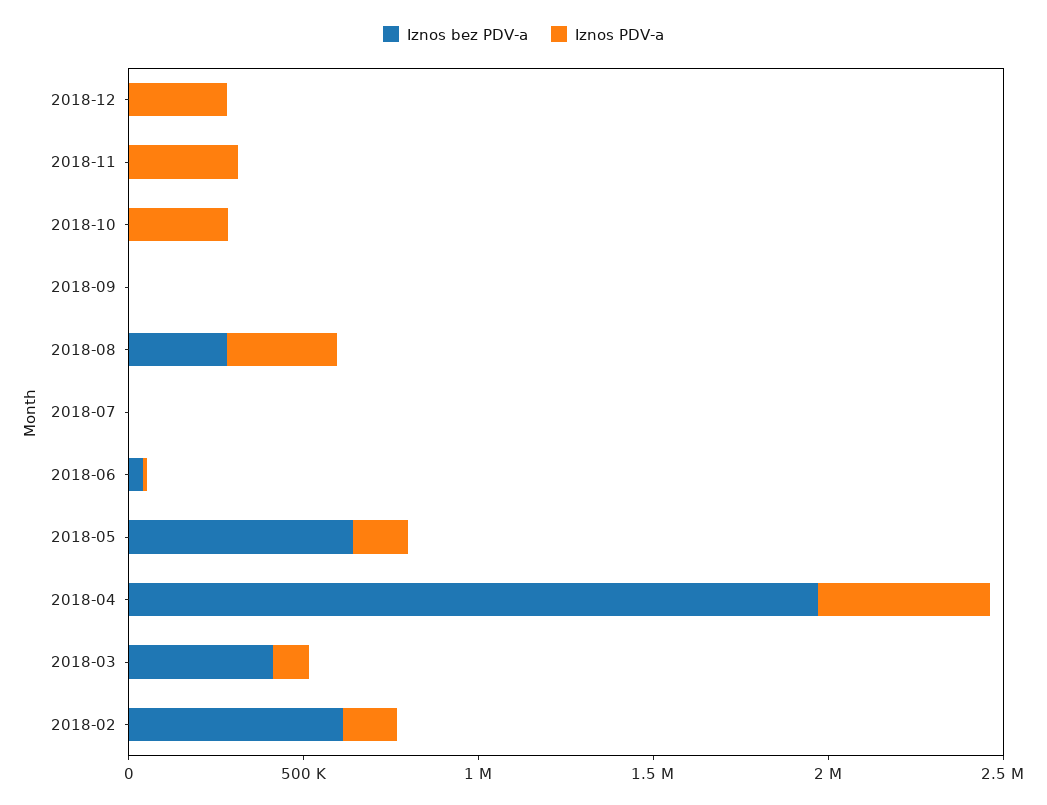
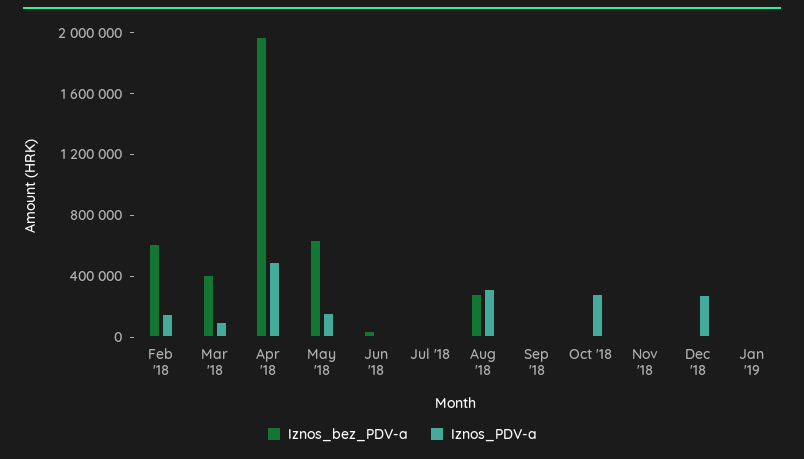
Iznos PDV-a, 2018-11: 300000 -> 0
Iznos bez PDV-a, Jan '19: none -> 0
Iznos PDV-a, Jan '19: none -> 0

